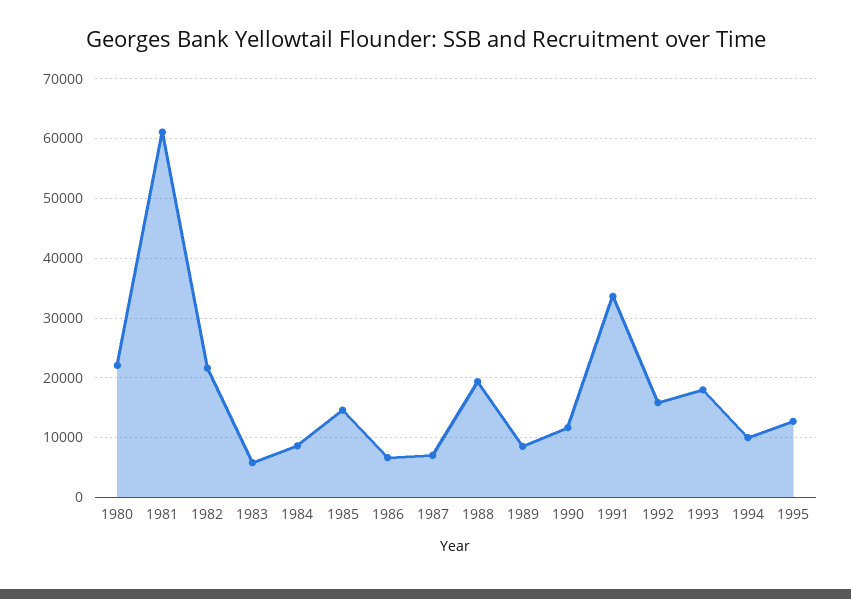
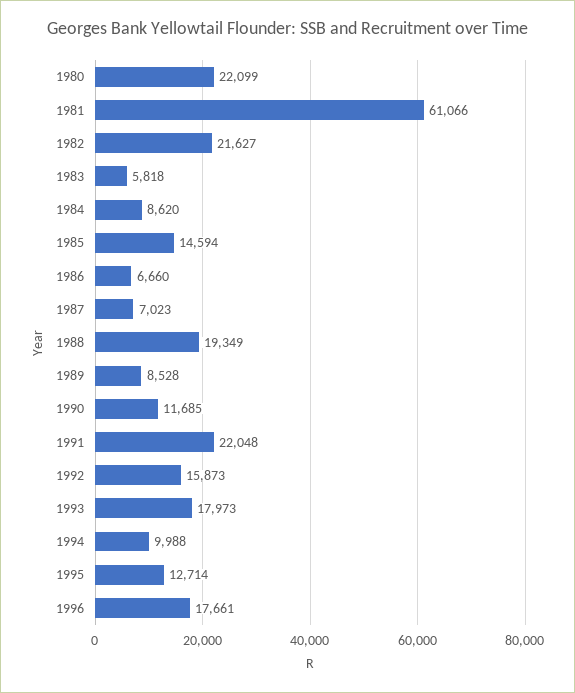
1991: 34000 -> 22048
1996: none -> 17661

